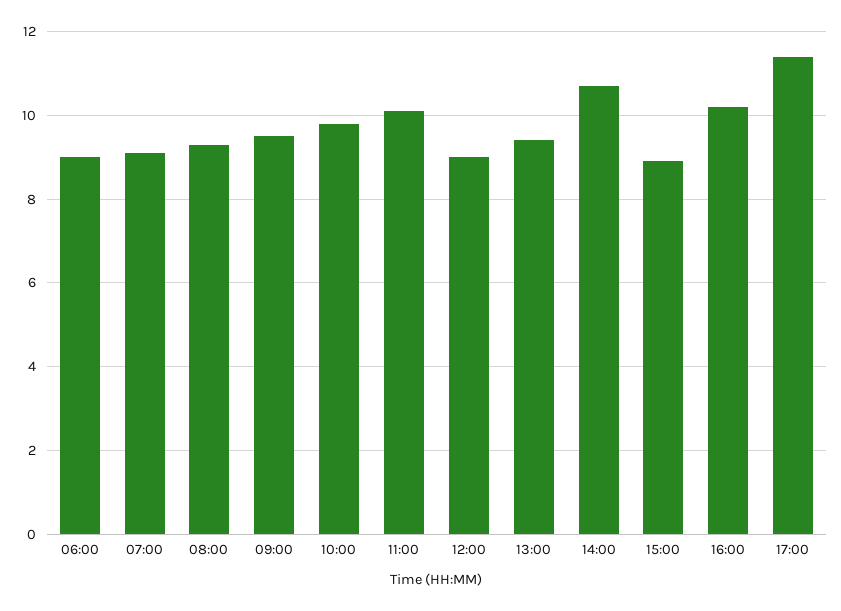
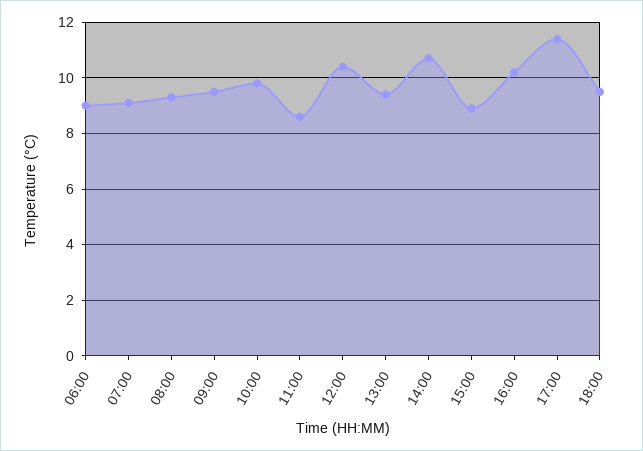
11:00: 10 -> 8.5
12:00: 9 -> 10.5
18:00: none -> 9.5

